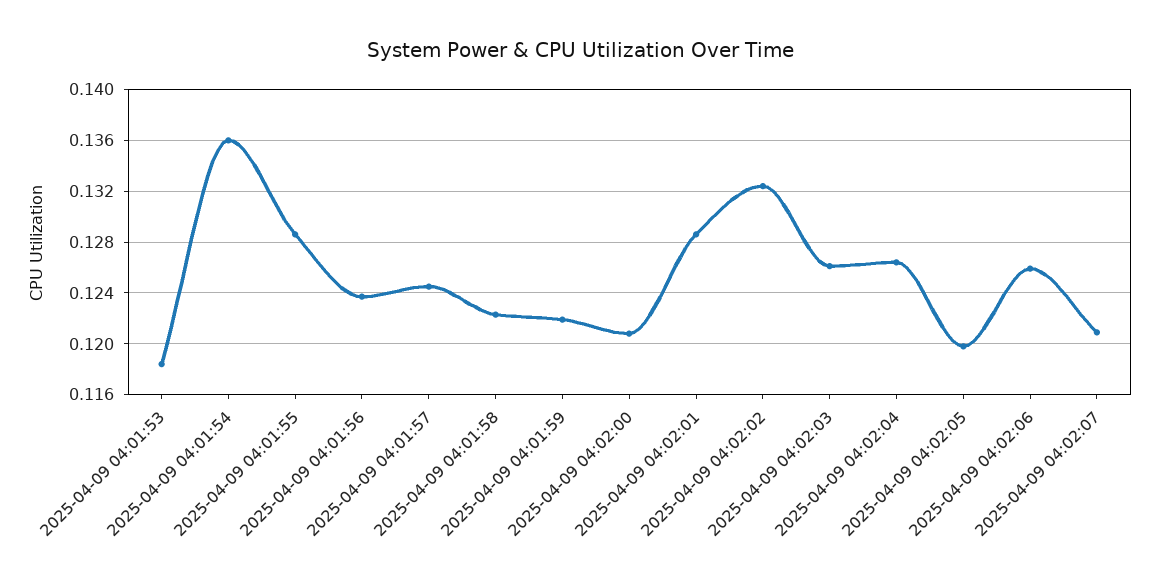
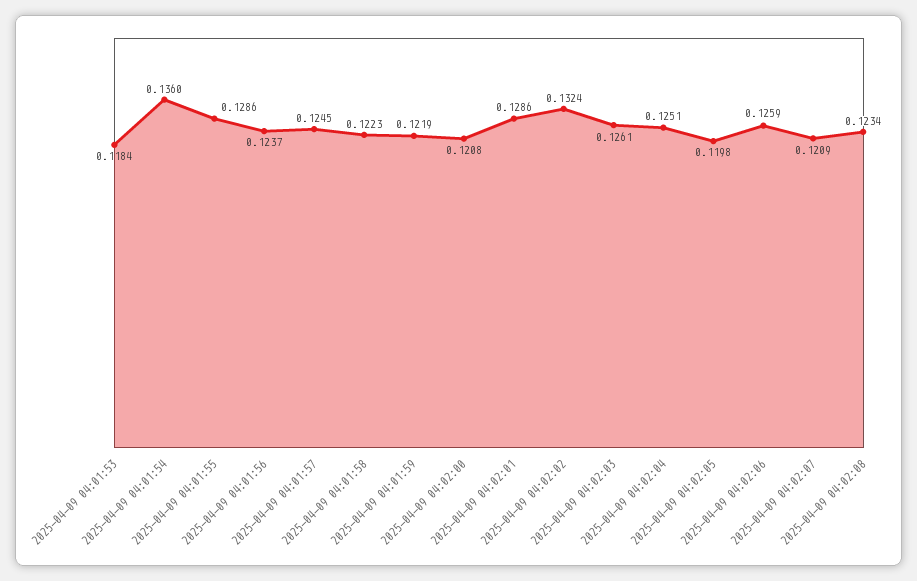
2025-04-09 04:02:04: 0.1265 -> 0.1251
2025-04-09 04:02:08: none -> 0.1234

